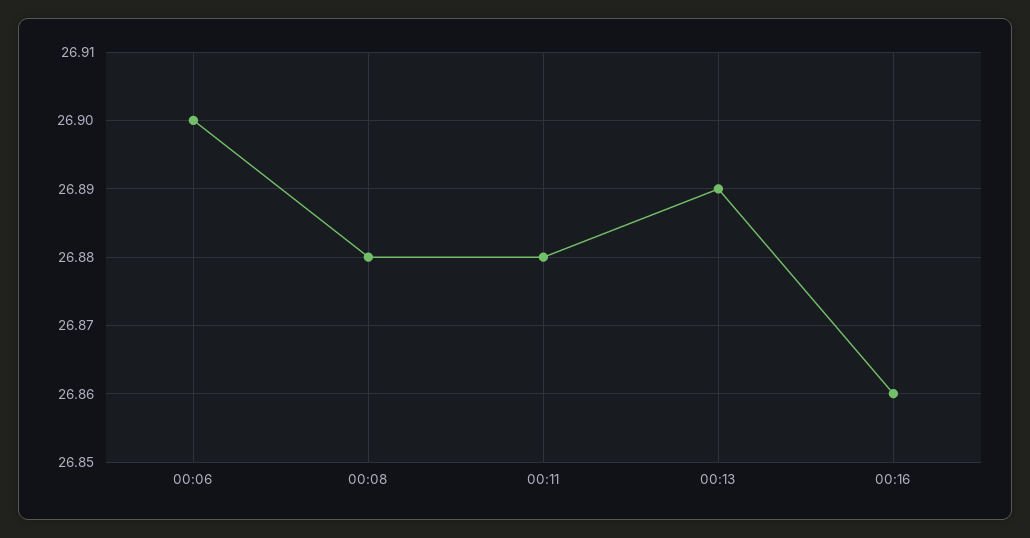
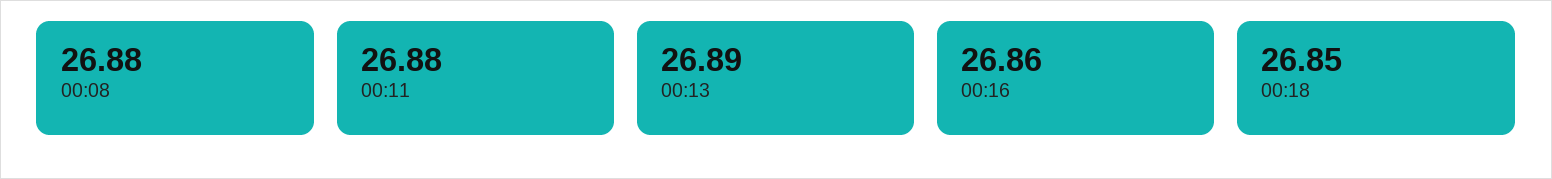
00:06: 26.9 -> none
00:18: none -> 26.85

